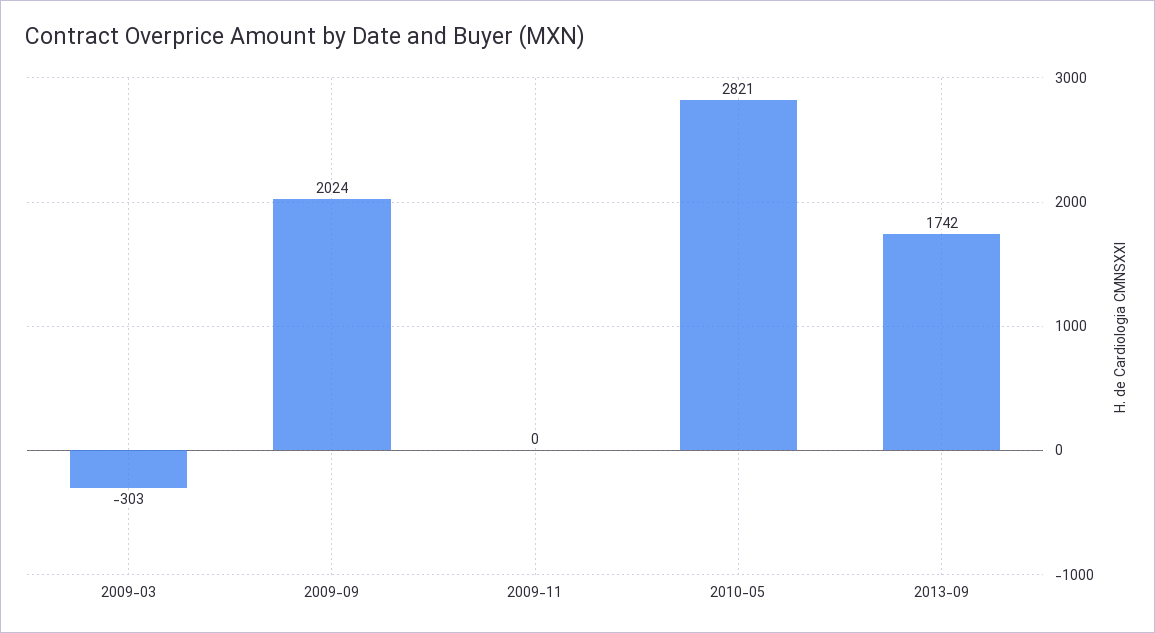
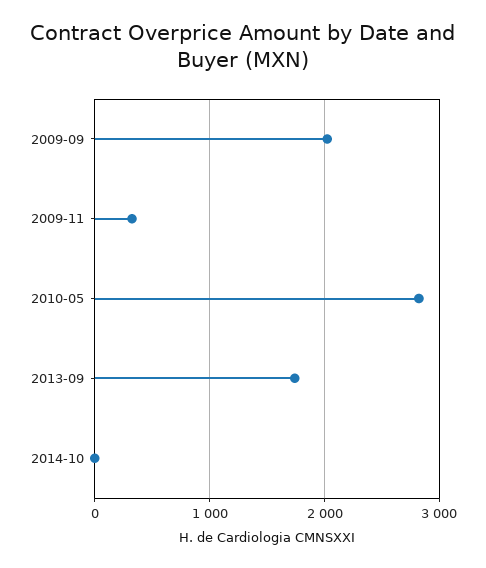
2009-03: -303 -> none
2009-11: 0 -> 300
2014-10: none -> 0

